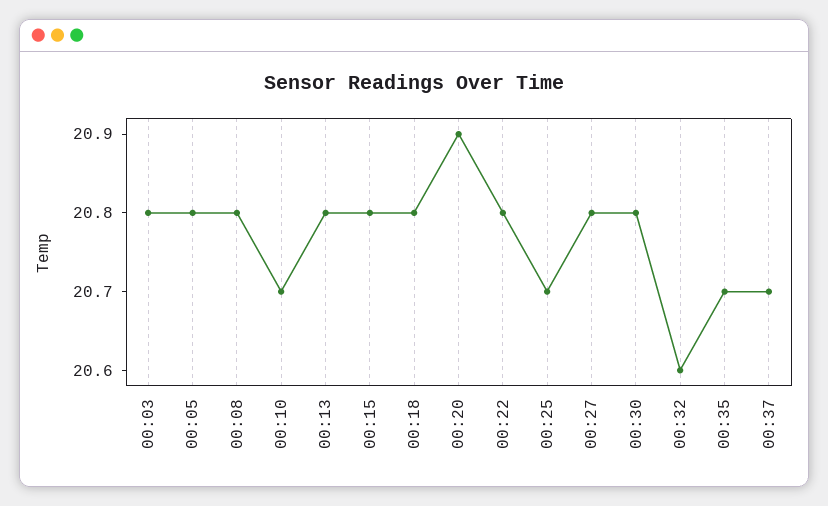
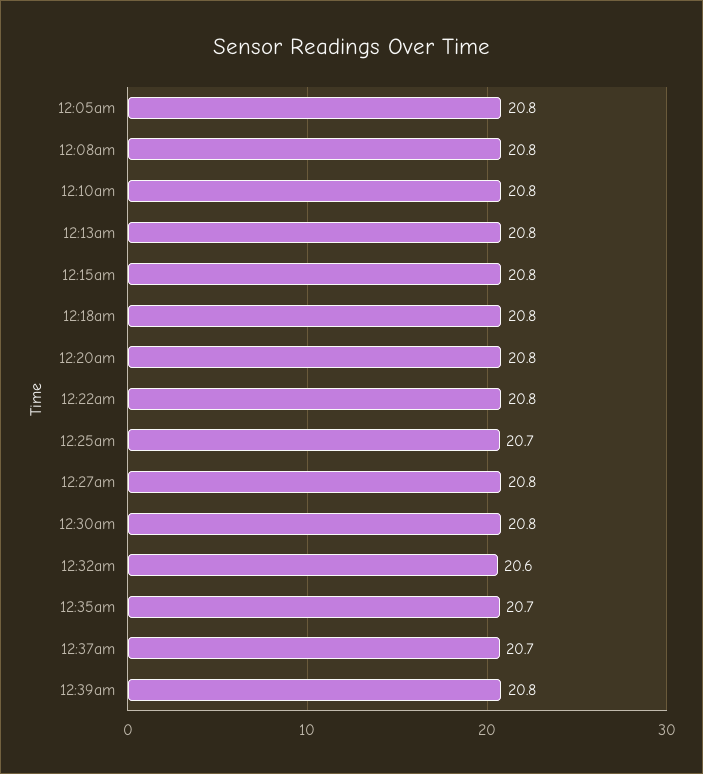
00:03: 20.8 -> none
00:10: 20.7 -> 20.8
00:20: 20.9 -> 20.8
12:39am: none -> 20.8

